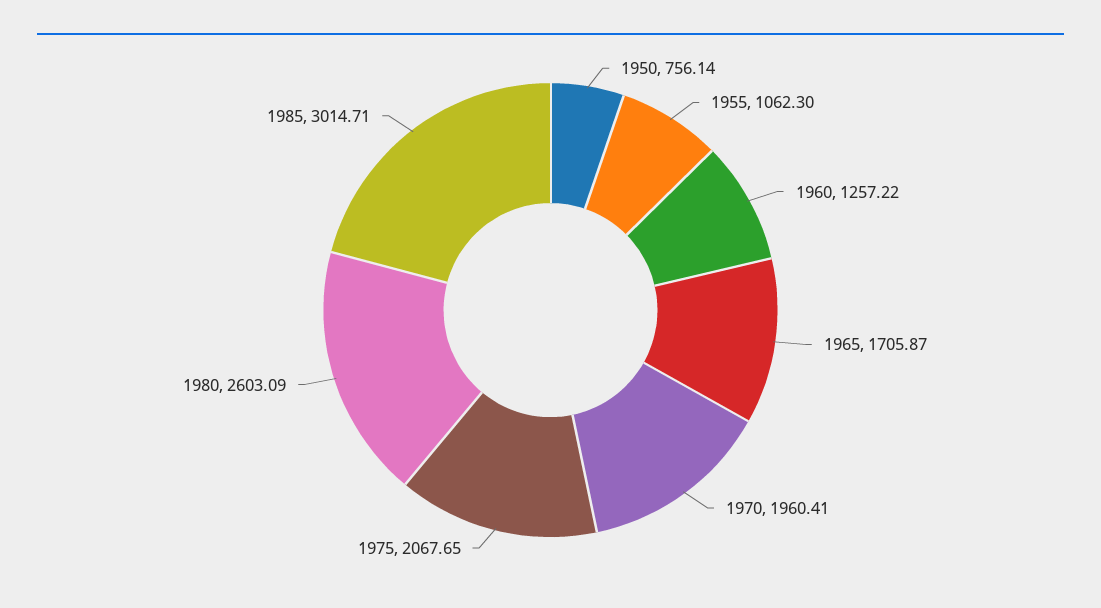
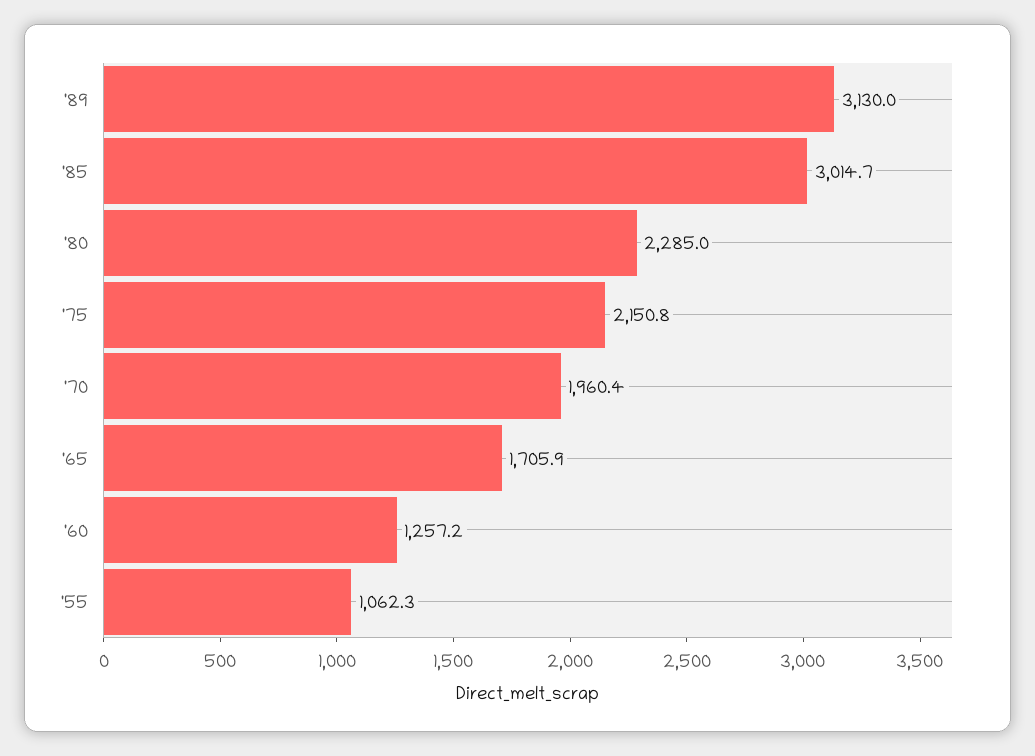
1950: 756.14 -> none
1975: 2067.65 -> 2150.8
1980: 2603.09 -> 2285
'89: none -> 3130

